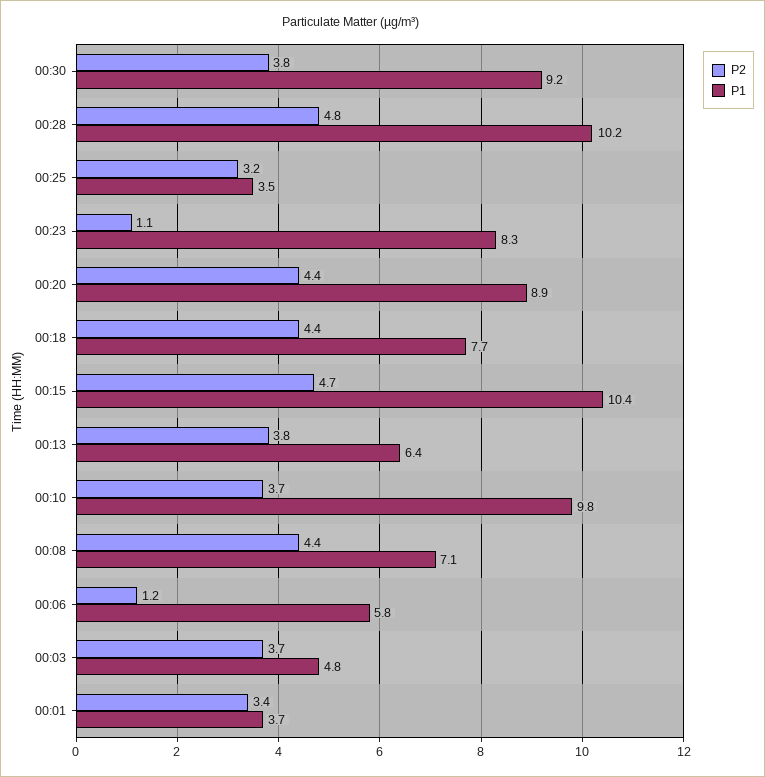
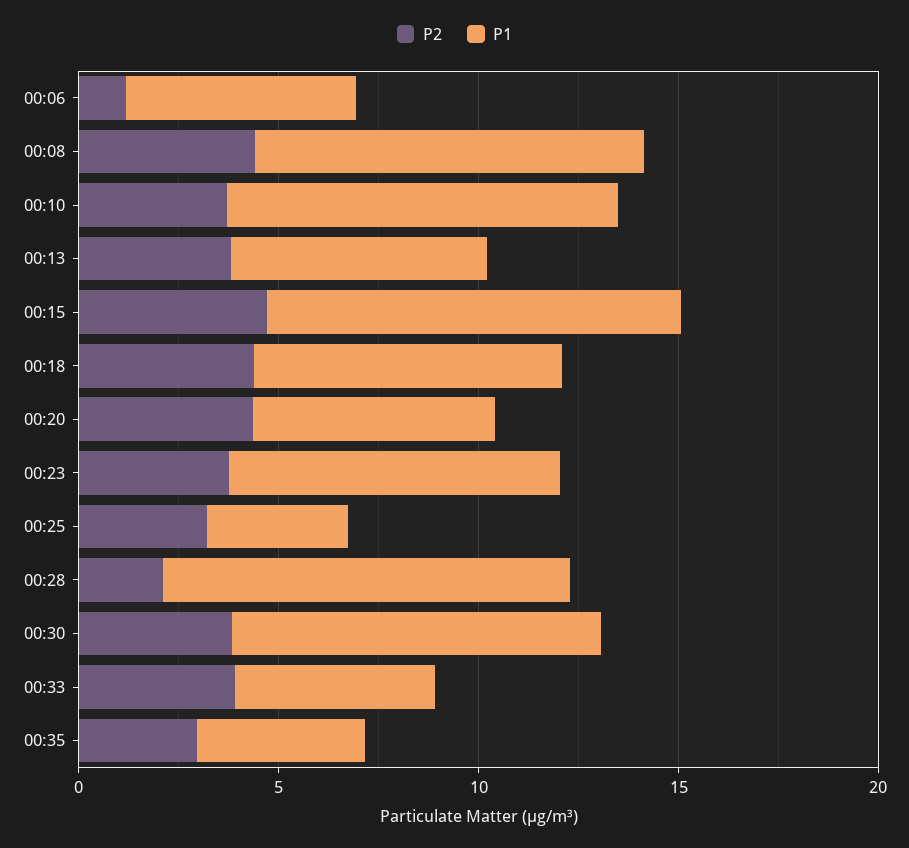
P2, 00:28: 4.8 -> 2
P2, 00:23: 1.1 -> 4
P1, 00:20: 8.9 -> 6
P1, 00:08: 7.1 -> 10
P2, 00:03: 3.7 -> none
P1, 00:03: 4.8 -> none
P2, 00:01: 3.4 -> none
P1, 00:01: 3.7 -> none
P2, 00:33: none -> 4
P1, 00:33: none -> 5
P2, 00:35: none -> 3
P1, 00:35: none -> 4

